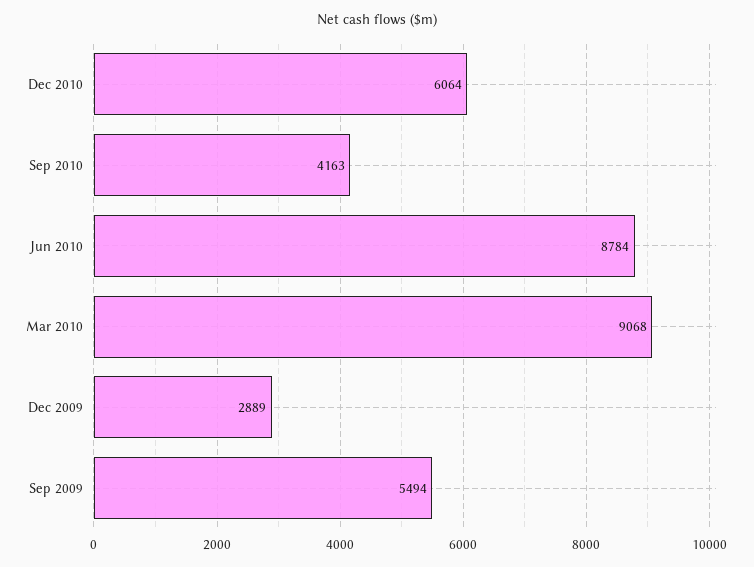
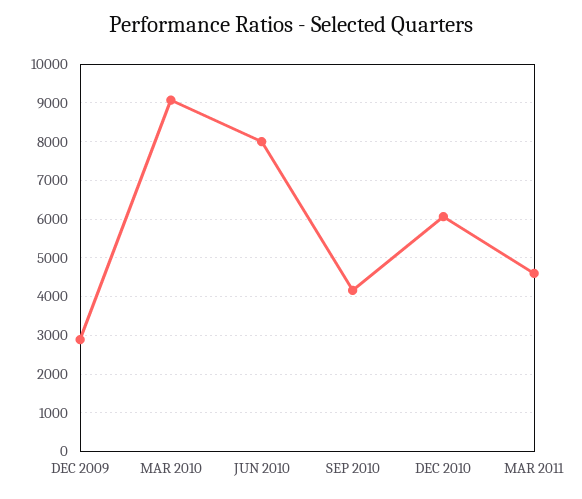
Jun 2010: 8784 -> 8000
Sep 2009: 5494 -> none
MAR 2011: none -> 4600

